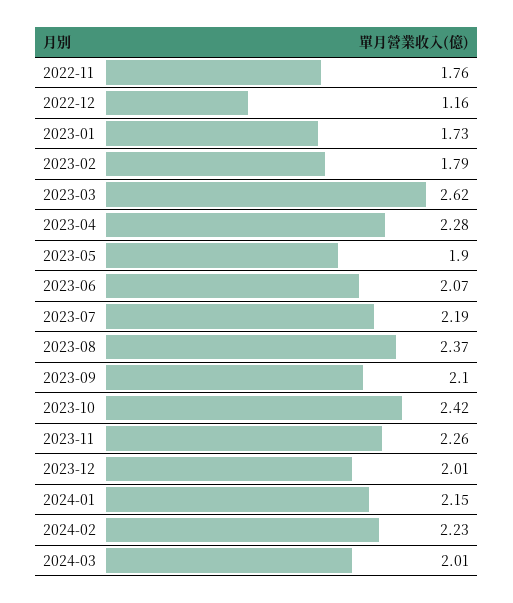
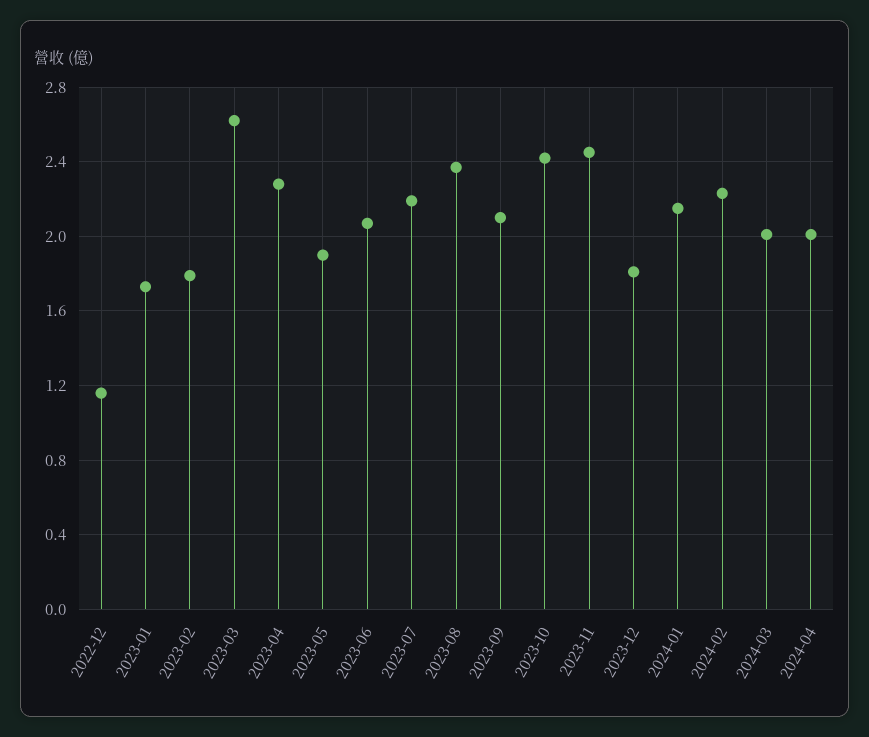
2022-11: 1.76 -> none
2023-11: 2.26 -> 2.45
2023-12: 2.01 -> 1.8
2024-04: none -> 2

